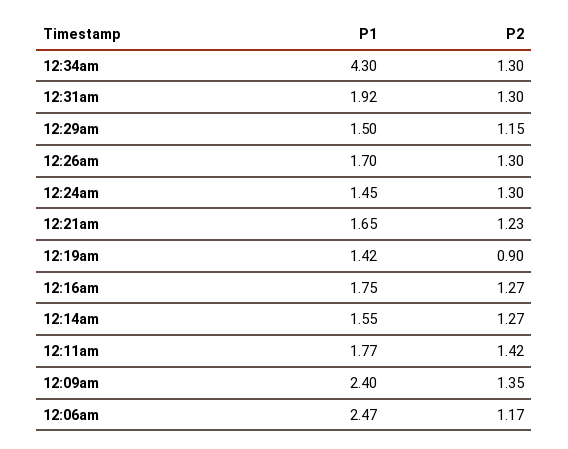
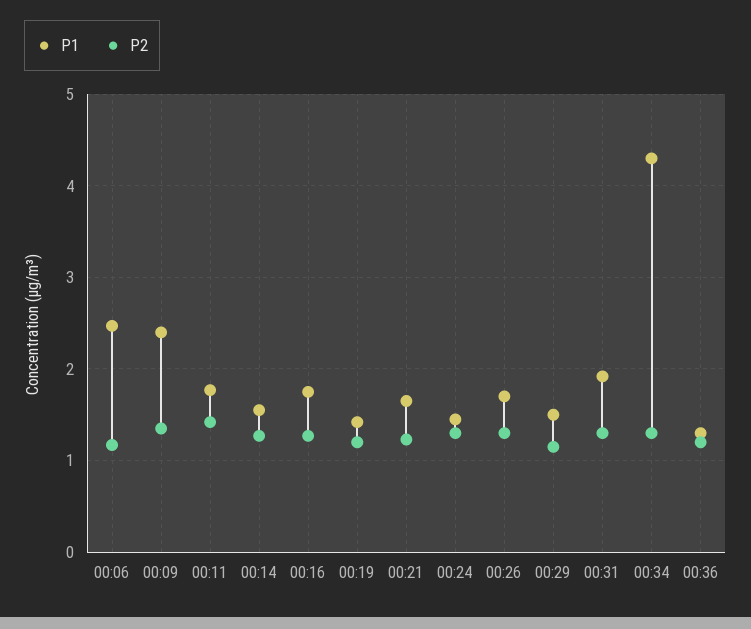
P2, 12:19am: 0.9 -> 1.2
P1, 00:36: none -> 1.3
P2, 00:36: none -> 1.2

